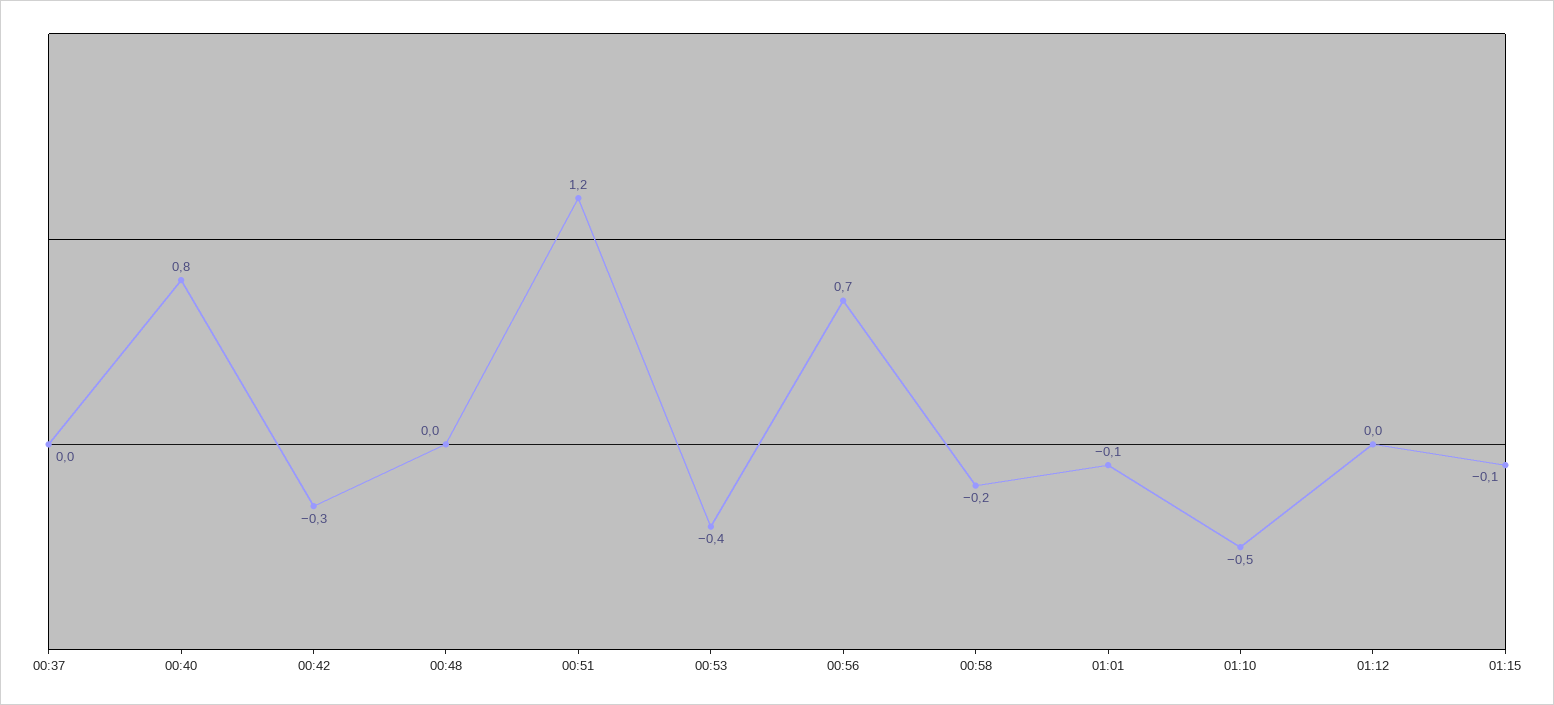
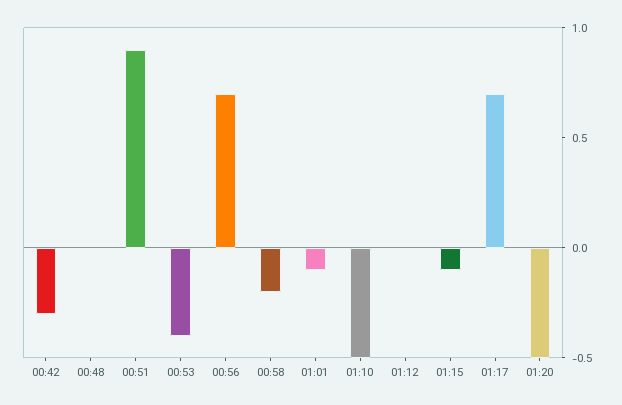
00:37: 0 -> none
00:40: 0.8 -> none
00:51: 1.2 -> 0.9
01:17: none -> 0.7
01:20: none -> -0.5

